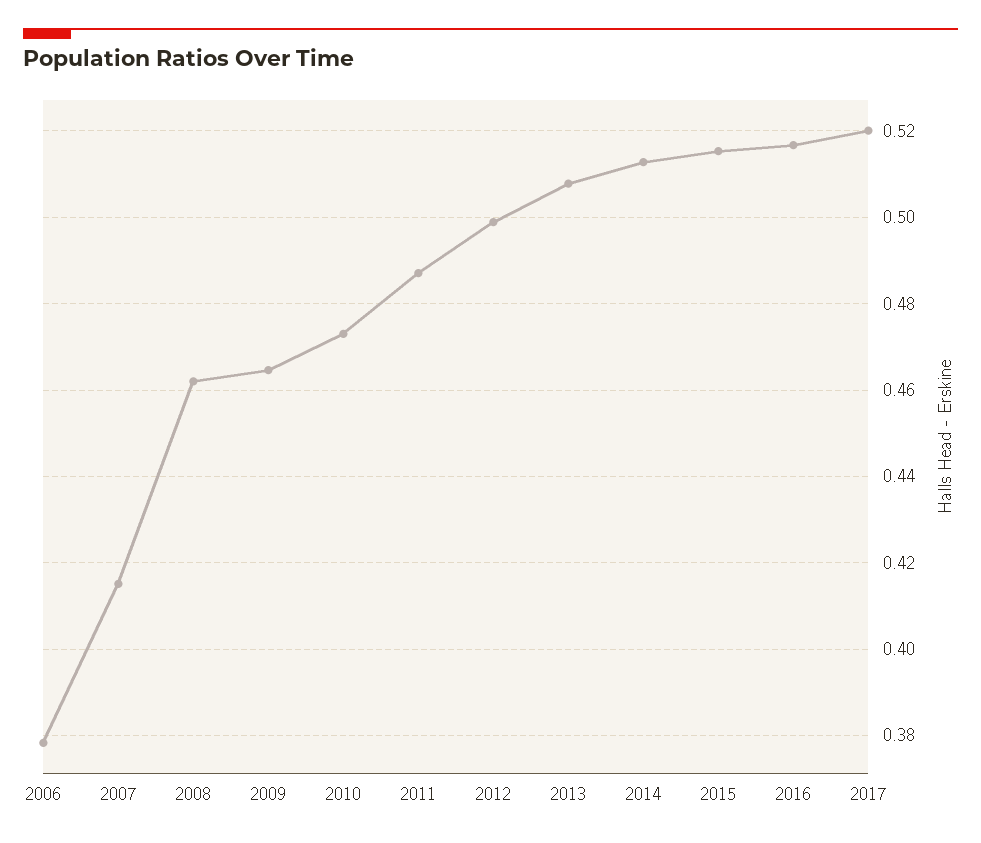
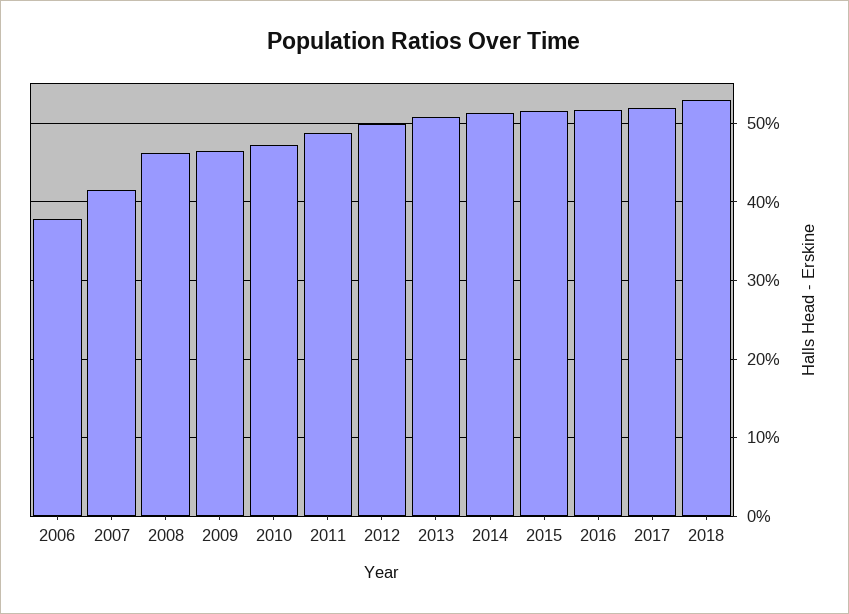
2018: none -> 0.53

